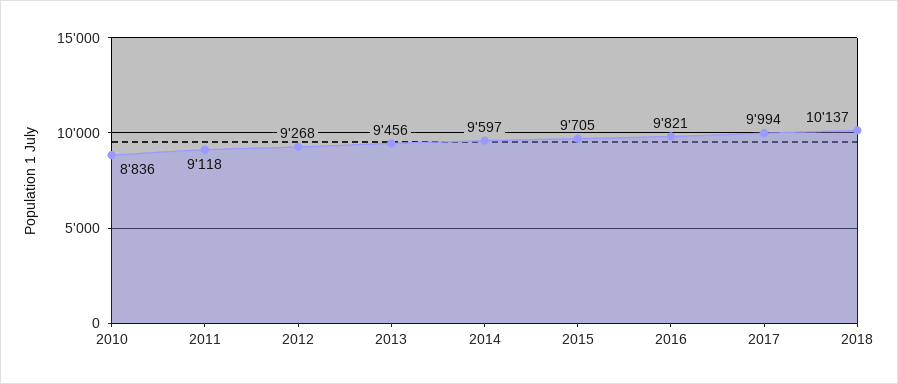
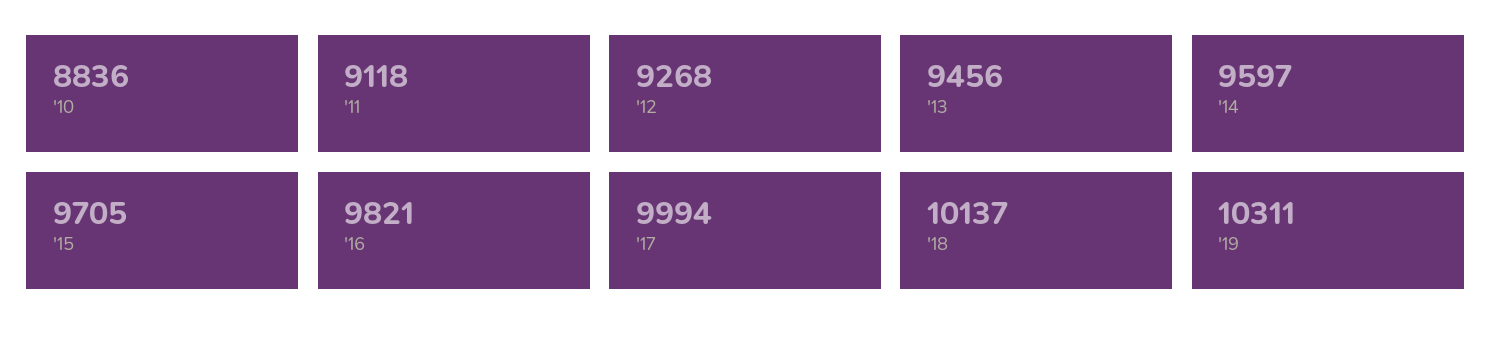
'19: none -> 10311

